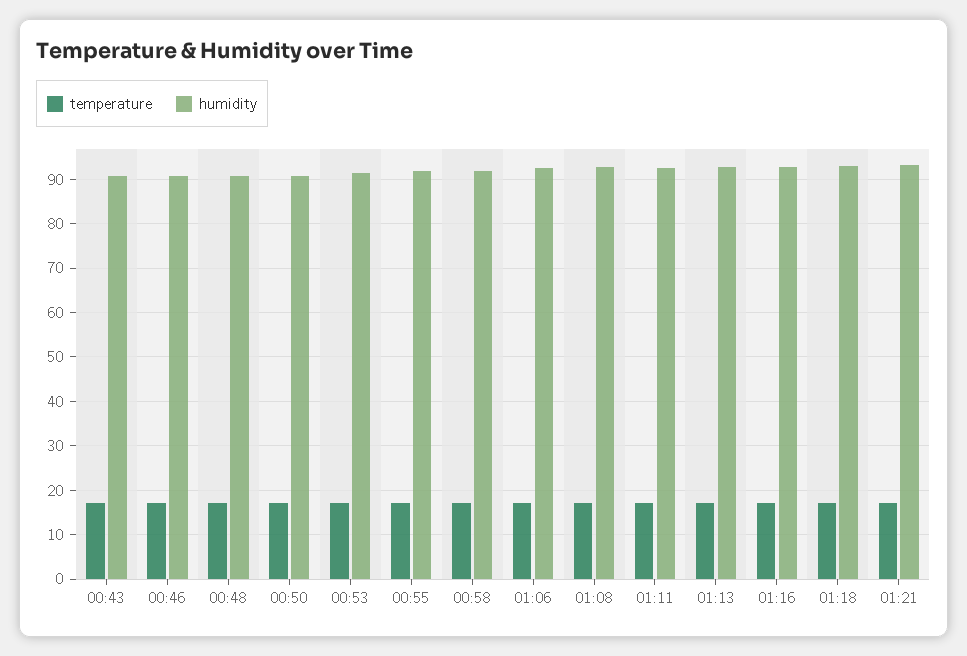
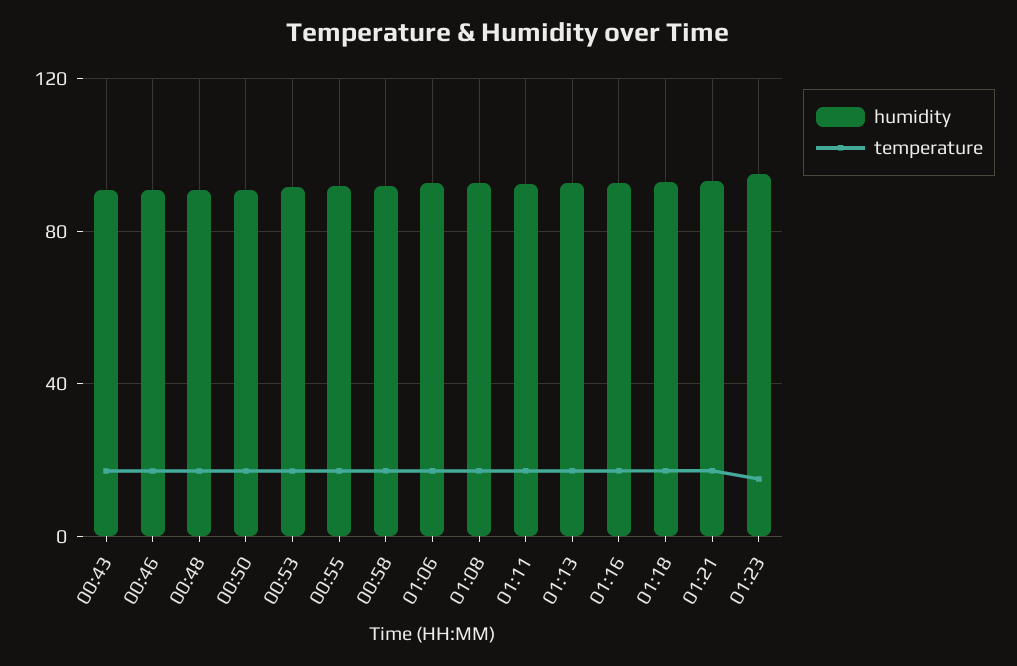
humidity, 01:23: none -> 95
temperature, 01:23: none -> 15

